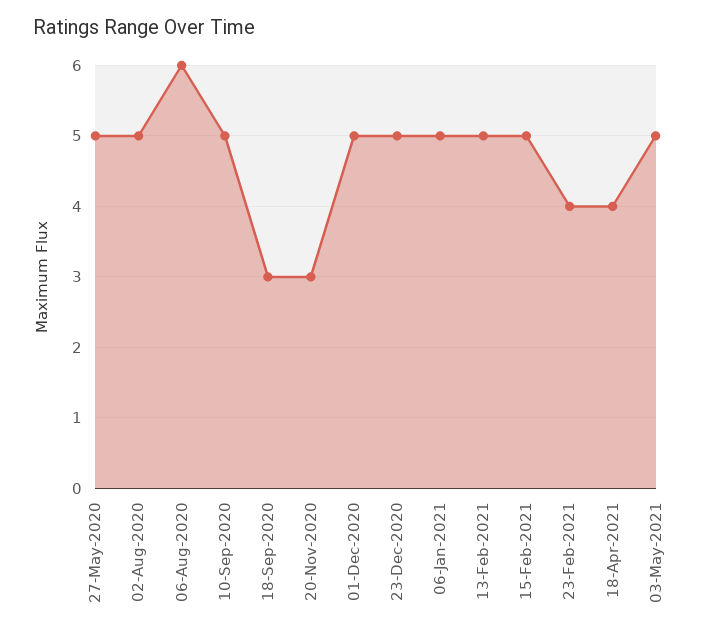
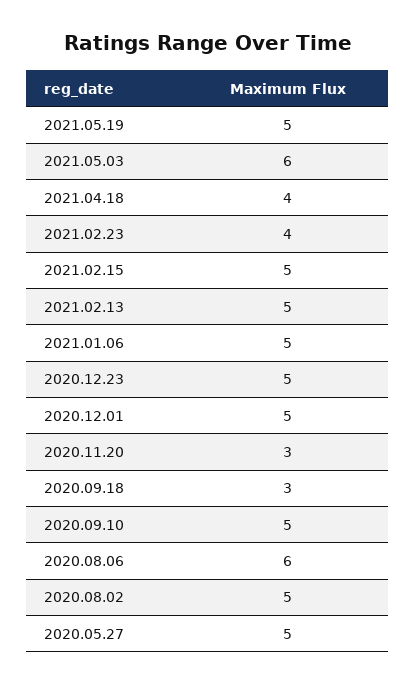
03-May-2021: 5 -> 6
2021.05.19: none -> 5

